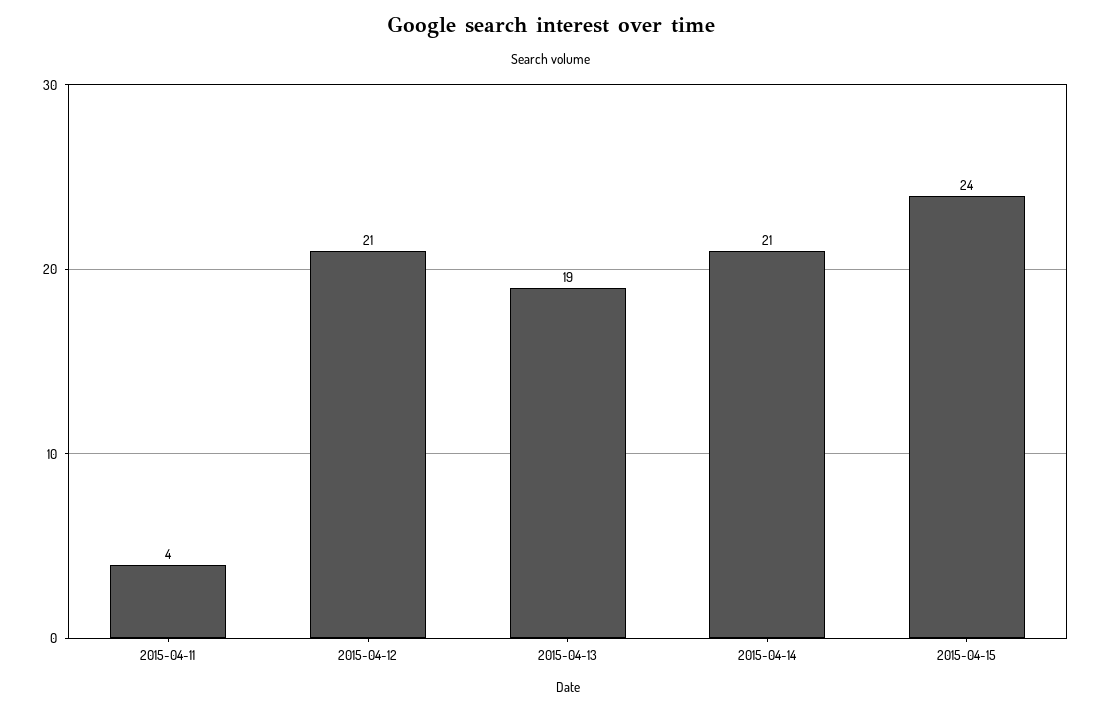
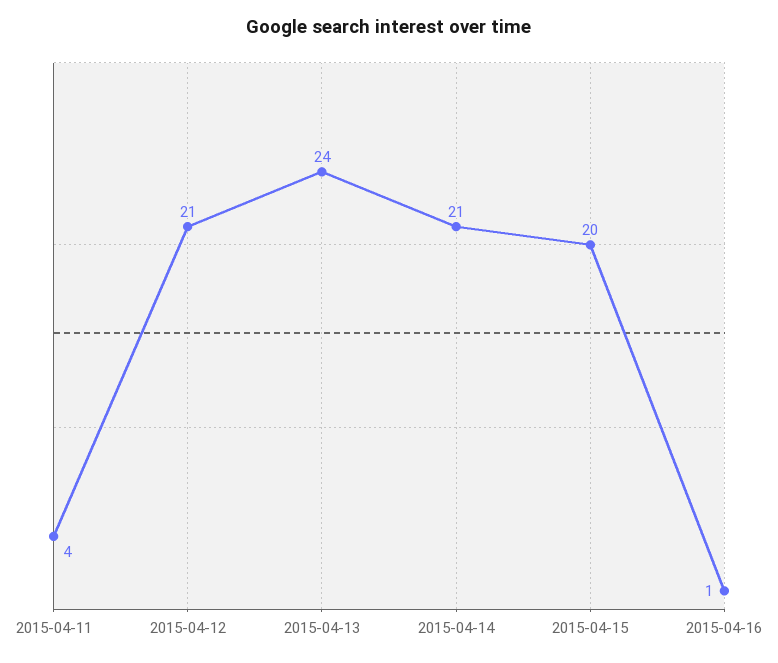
2015-04-13: 19 -> 24
2015-04-15: 24 -> 20
2015-04-16: none -> 1

